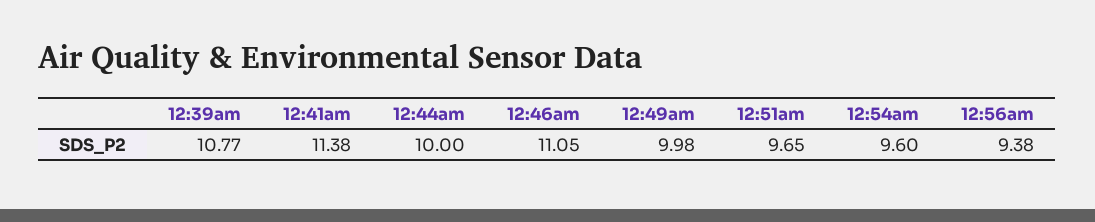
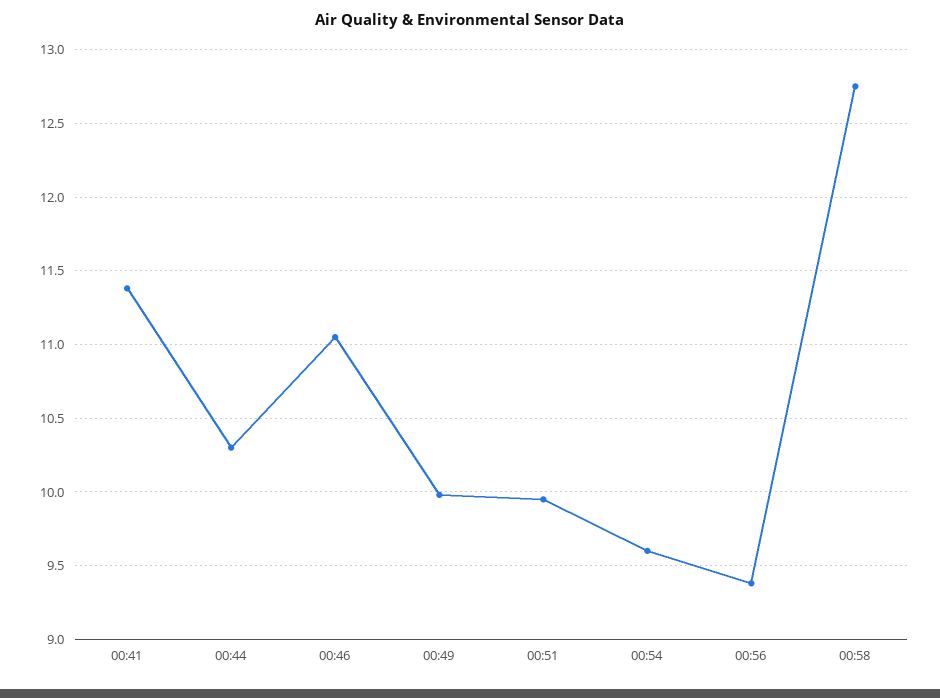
12:39am: 10.77 -> none
12:44am: 10 -> 10.3
12:51am: 9.65 -> 9.95
00:58: none -> 12.75

